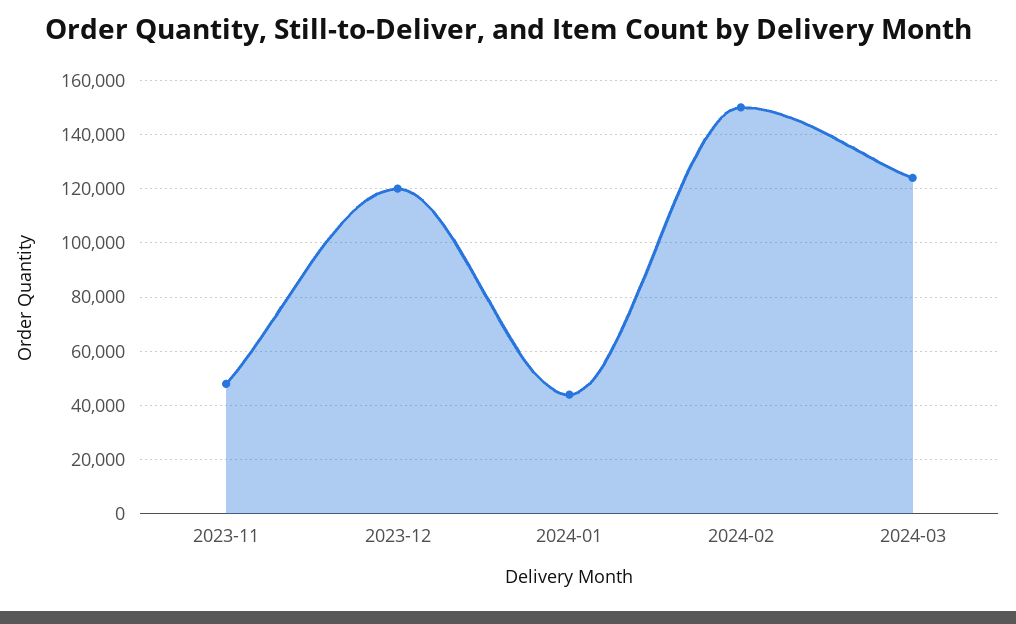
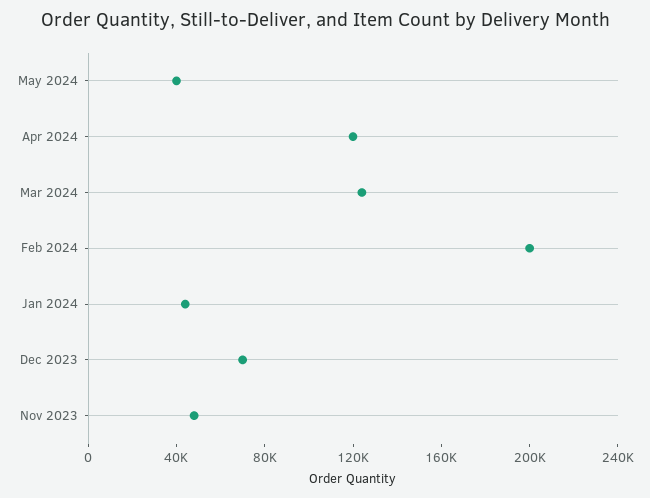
2023-12: 120000 -> 70000
2024-02: 150000 -> 200000
May 2024: none -> 40000
Apr 2024: none -> 120000

